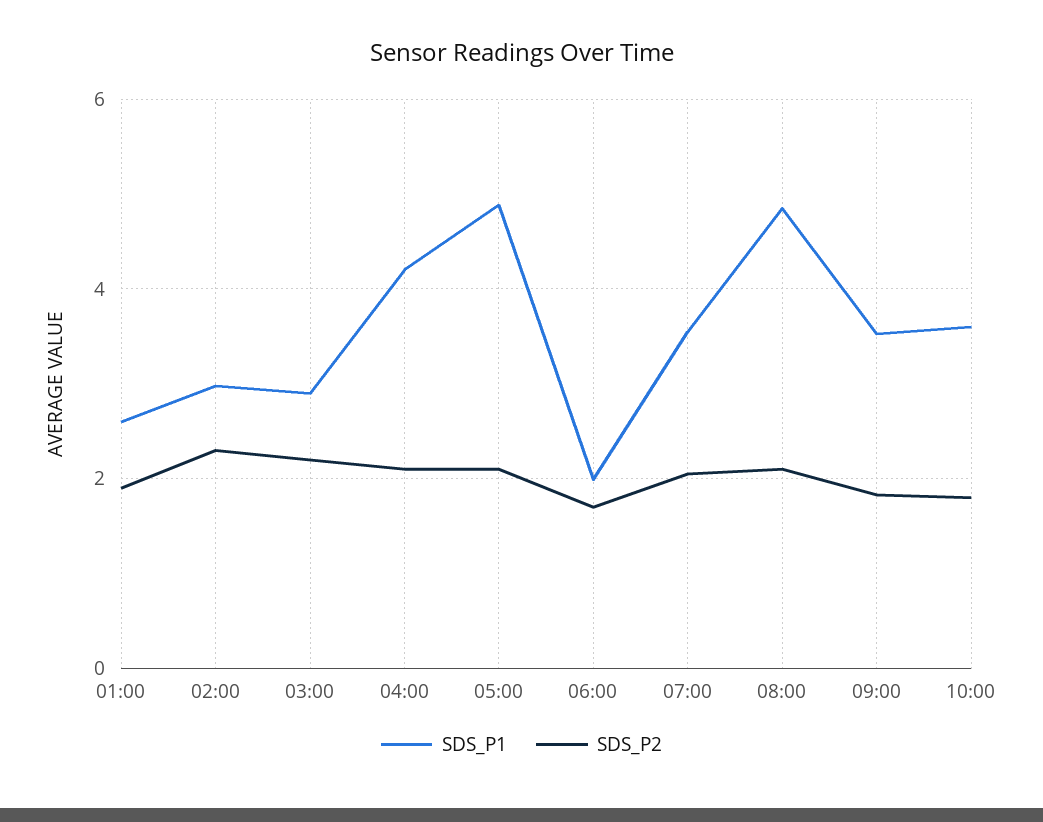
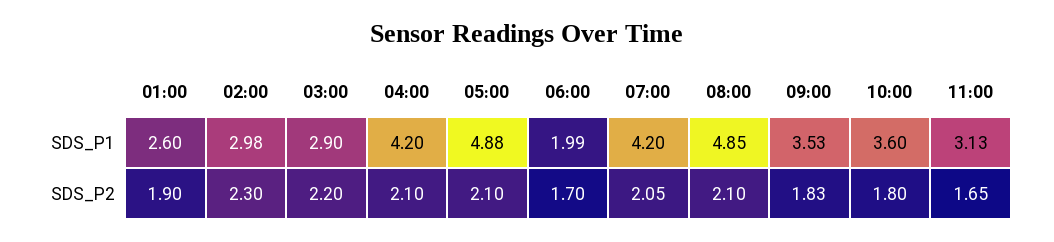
SDS_P1, 07:00: 3.6 -> 4.2
SDS_P1, 11:00: none -> 3.13
SDS_P2, 11:00: none -> 1.65

